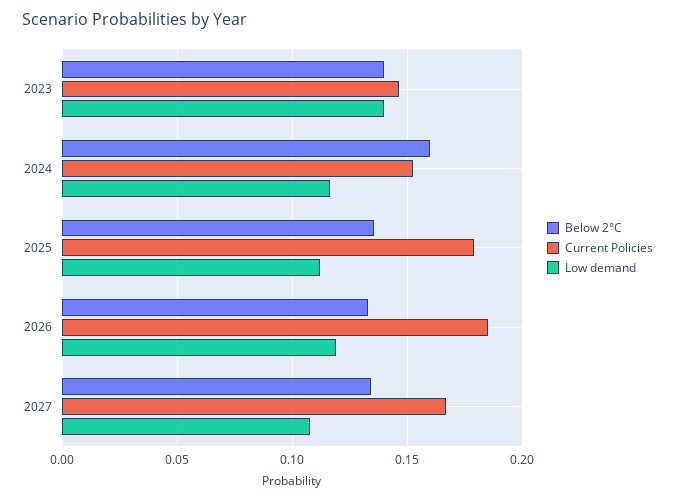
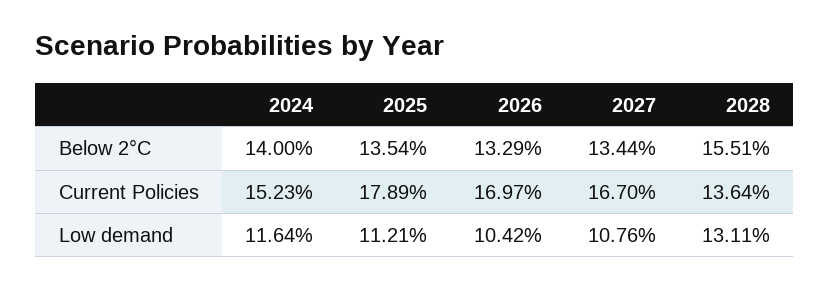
Below 2°C, 2023: 0.14 -> none
Current Policies, 2023: 0.145 -> none
Low demand, 2023: 0.14 -> none
Below 2°C, 2024: 0.16 -> 0.14
Current Policies, 2026: 0.185 -> 0.1697
Low demand, 2026: 0.12 -> 0.1042
Below 2°C, 2028: none -> 0.1551
Current Policies, 2028: none -> 0.1364
Low demand, 2028: none -> 0.1311

